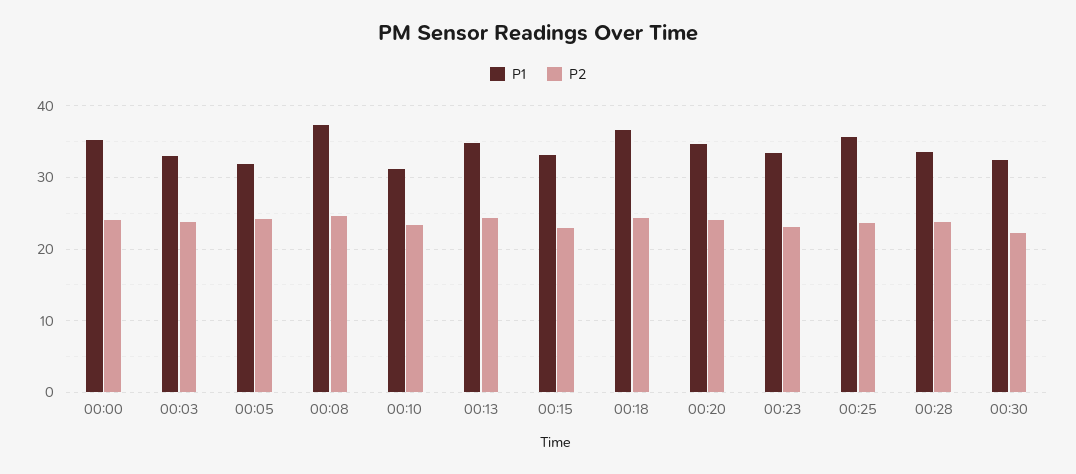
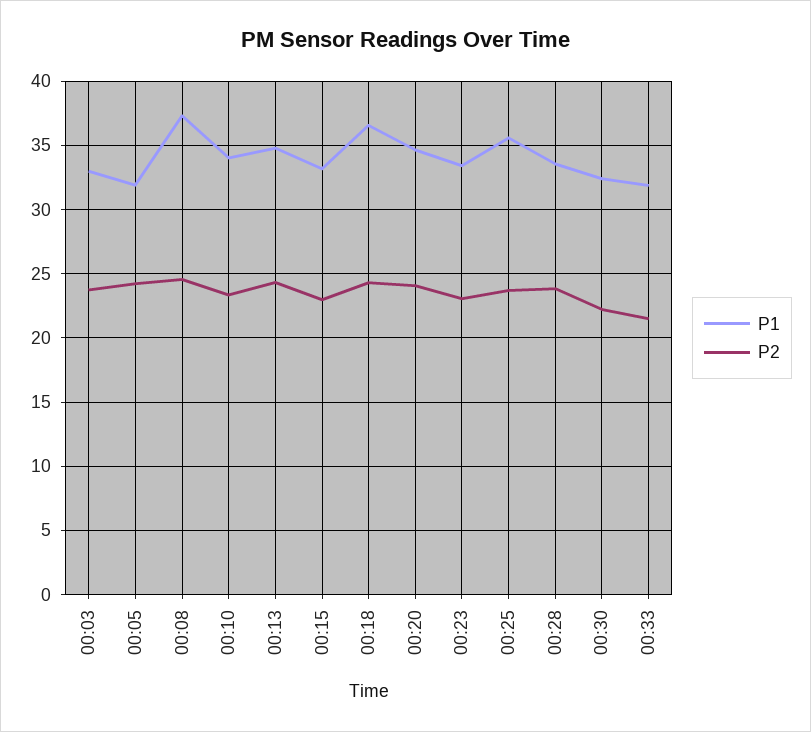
P1, 00:00: 35 -> none
P2, 00:00: 24 -> none
P1, 00:10: 31 -> 34
P1, 00:33: none -> 32
P2, 00:33: none -> 21.5

